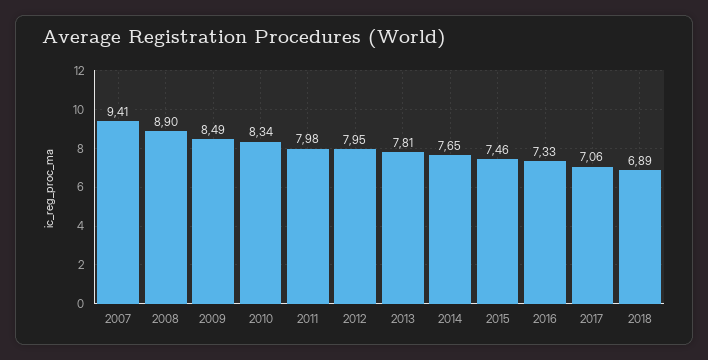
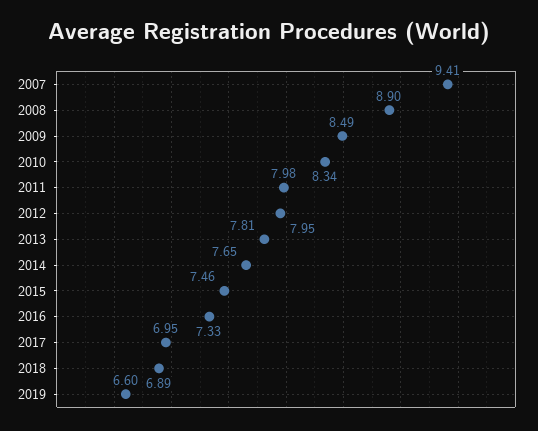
2017: 7.06 -> 6.95
2019: none -> 6.6

